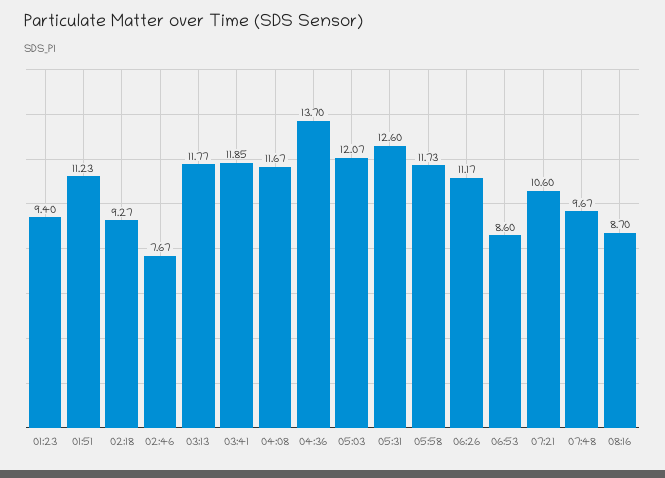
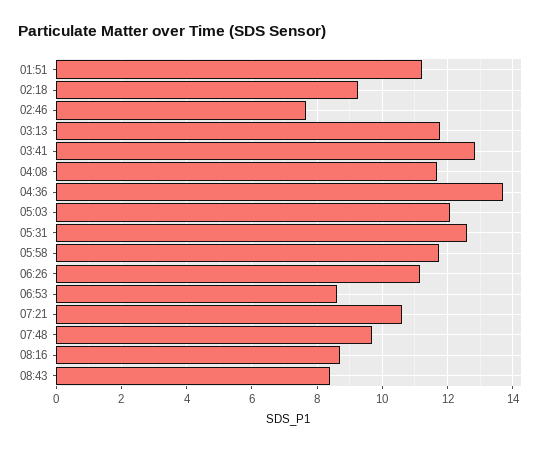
01:23: 9.4 -> none
03:41: 11.85 -> 12.8
08:43: none -> 8.4

